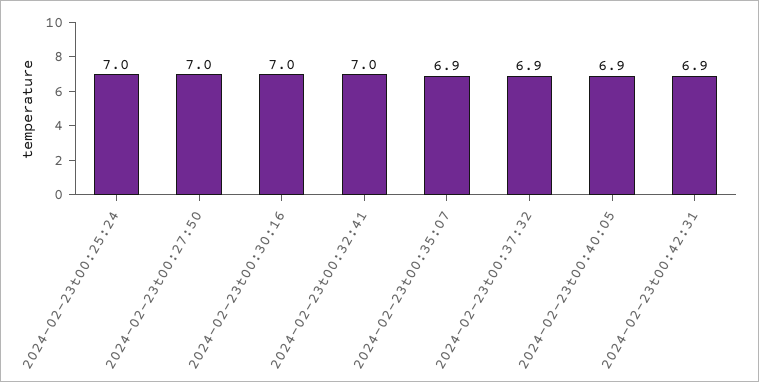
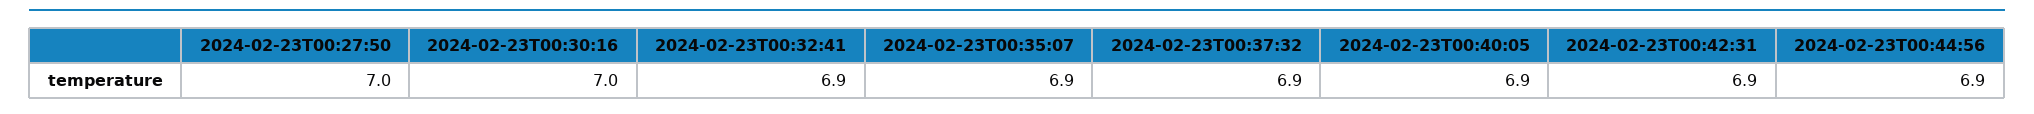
2024-02-23t00:25:24: 7 -> none
2024-02-23t00:32:41: 7 -> 6.9
2024-02-23T00:44:56: none -> 6.9

